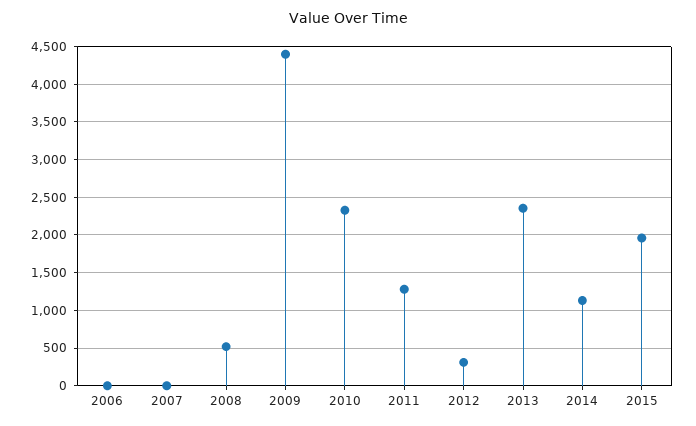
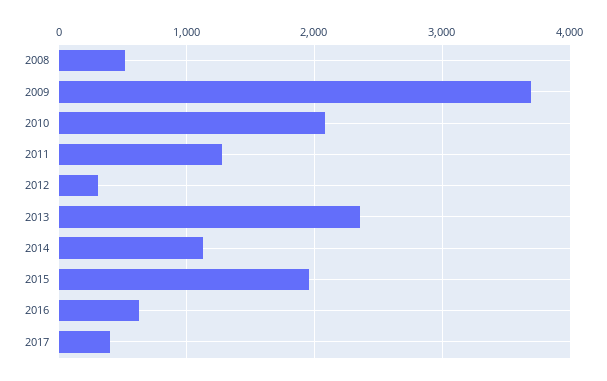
2006: 0 -> none
2007: 0 -> none
2009: 4400 -> 3700
2010: 2300 -> 2100
2016: none -> 600
2017: none -> 400

